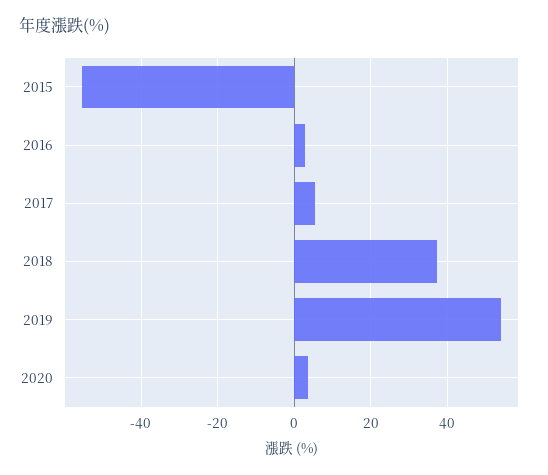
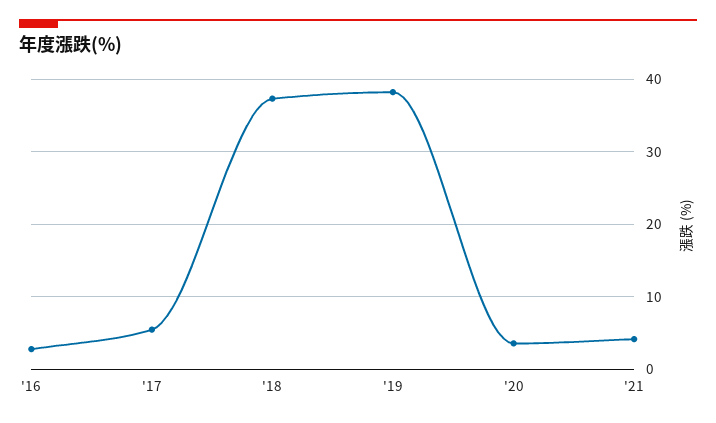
2015: -56 -> none
2019: 54 -> 38
'21: none -> 4

